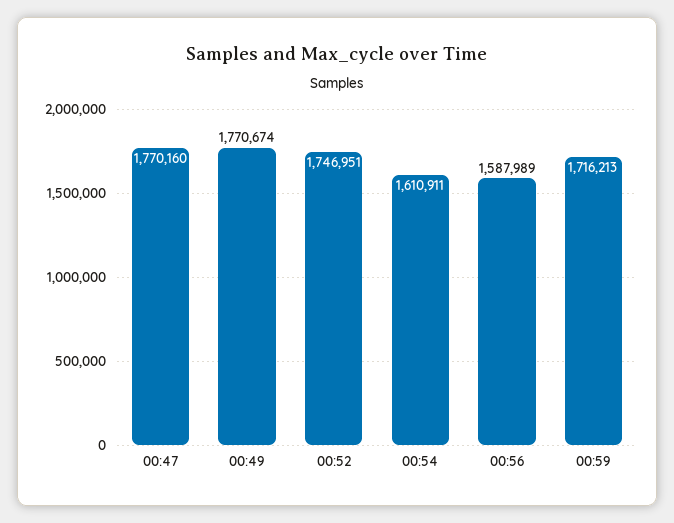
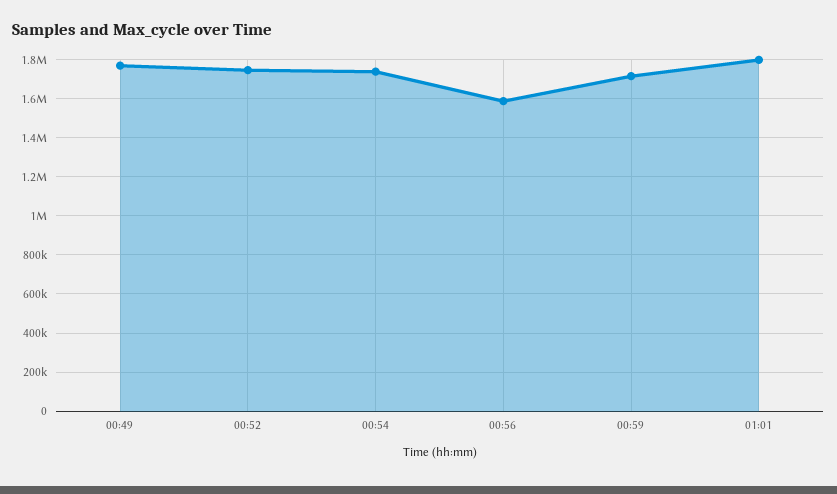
00:47: 1770160 -> none
00:54: 1610911 -> 1750000
01:01: none -> 1800000

